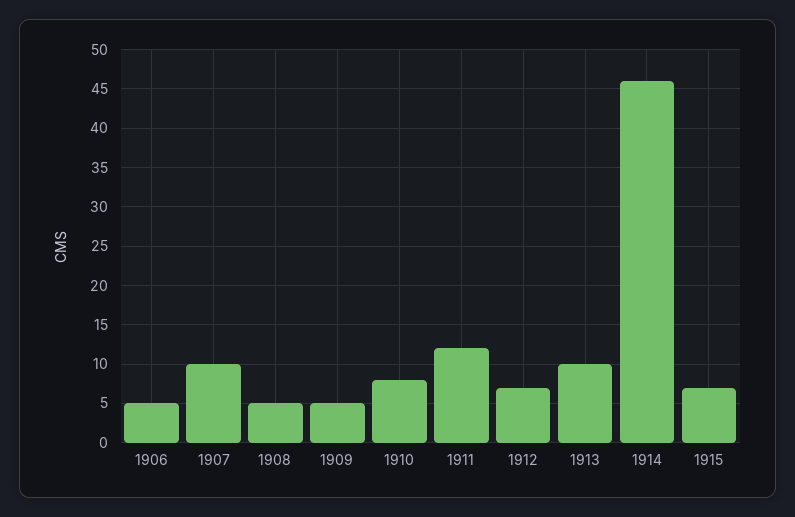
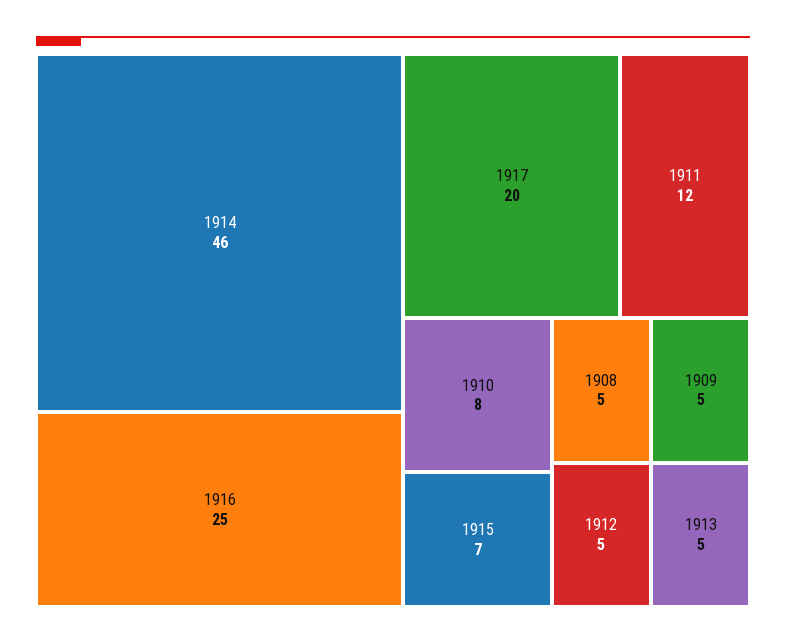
1906: 5 -> none
1907: 10 -> none
1912: 7 -> 5
1913: 10 -> 5
1916: none -> 25
1917: none -> 20

